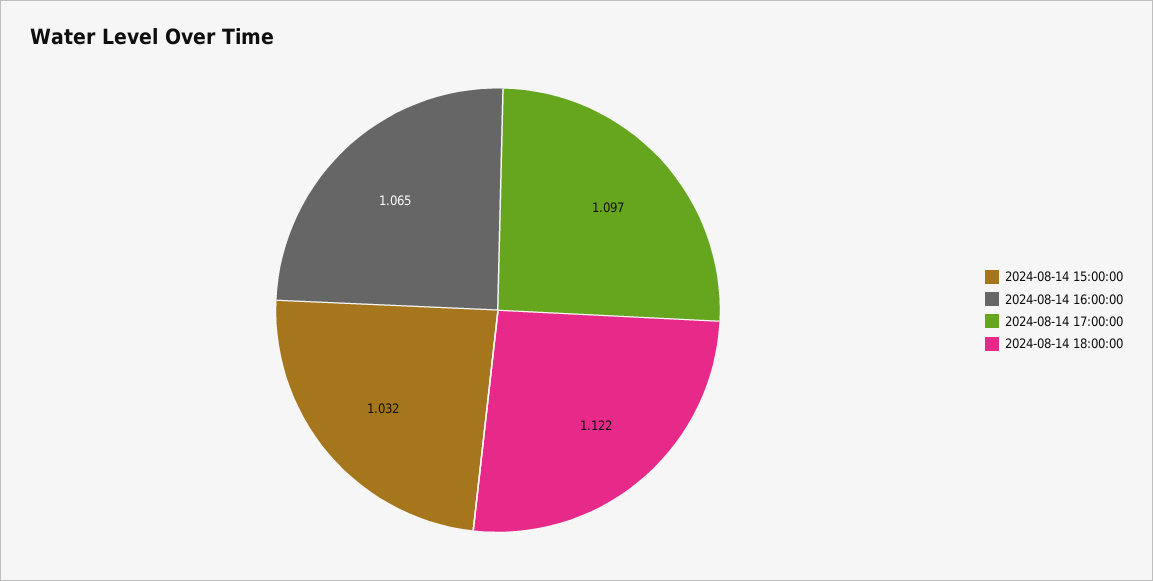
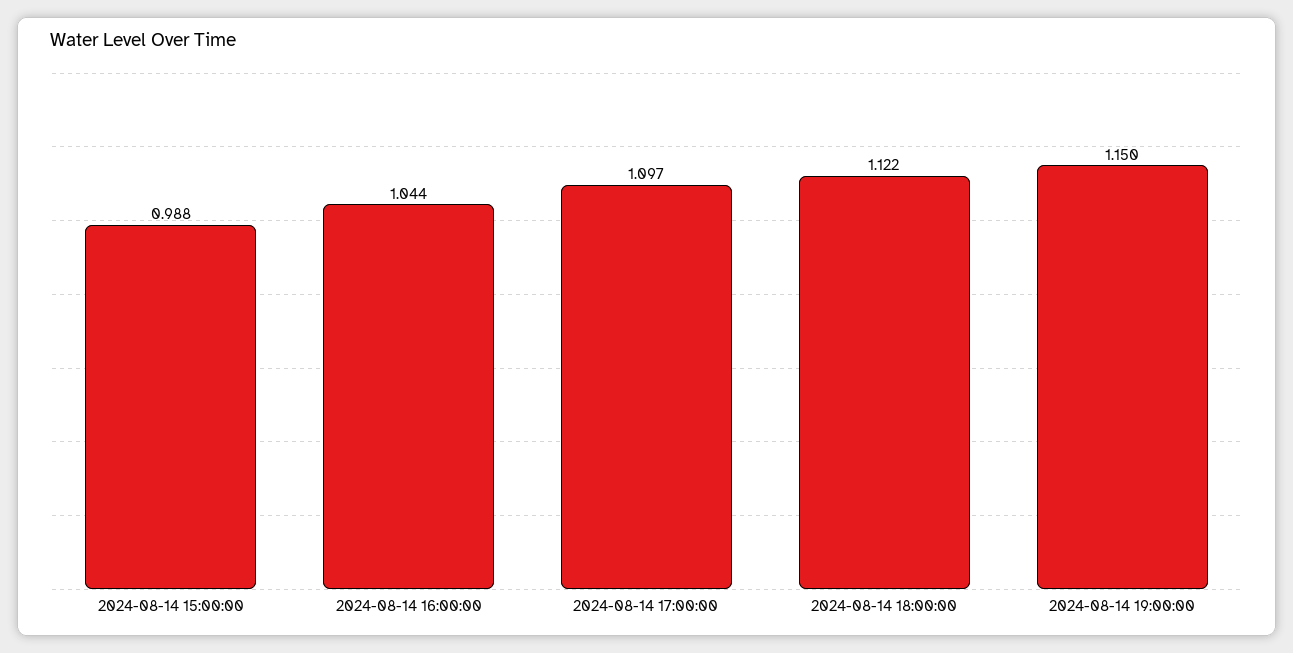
2024-08-14 15:00:00: 1.032 -> 0.988
2024-08-14 16:00:00: 1.065 -> 1.044
2024-08-14 19:00:00: none -> 1.15

